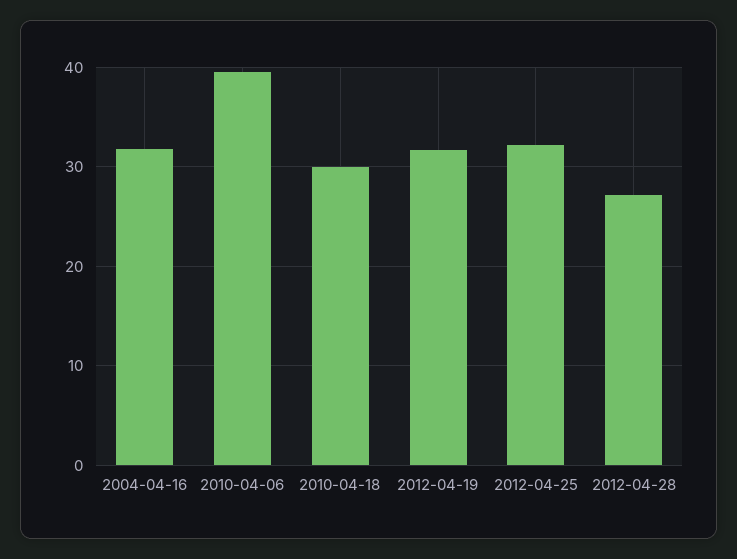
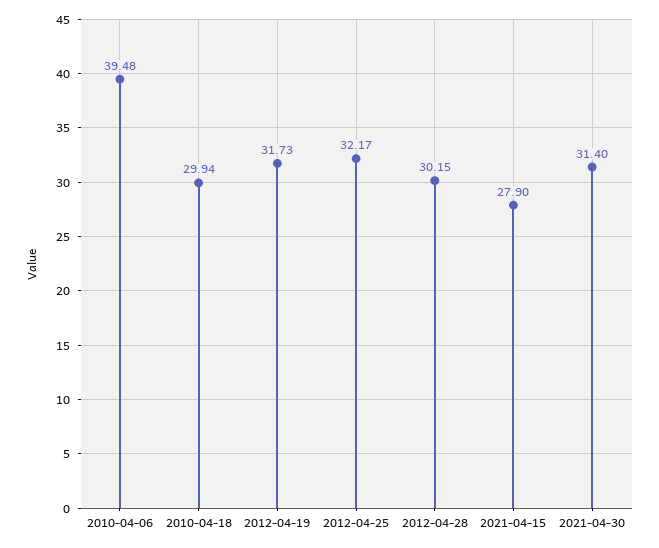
2004-04-16: 32 -> none
2012-04-28: 27 -> 30.15
2021-04-15: none -> 27.9
2021-04-30: none -> 31.4

